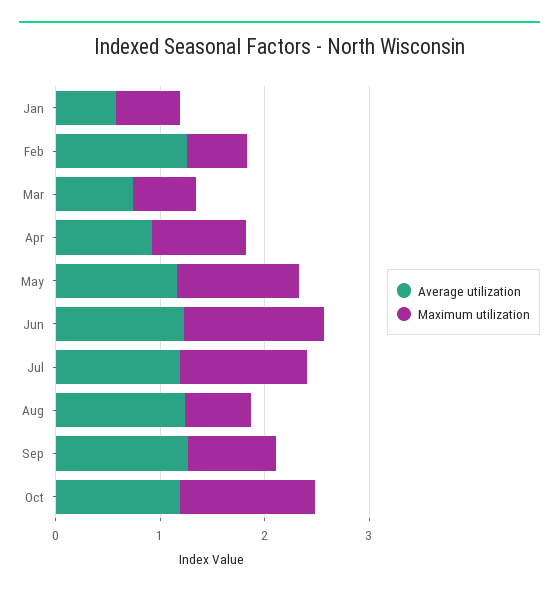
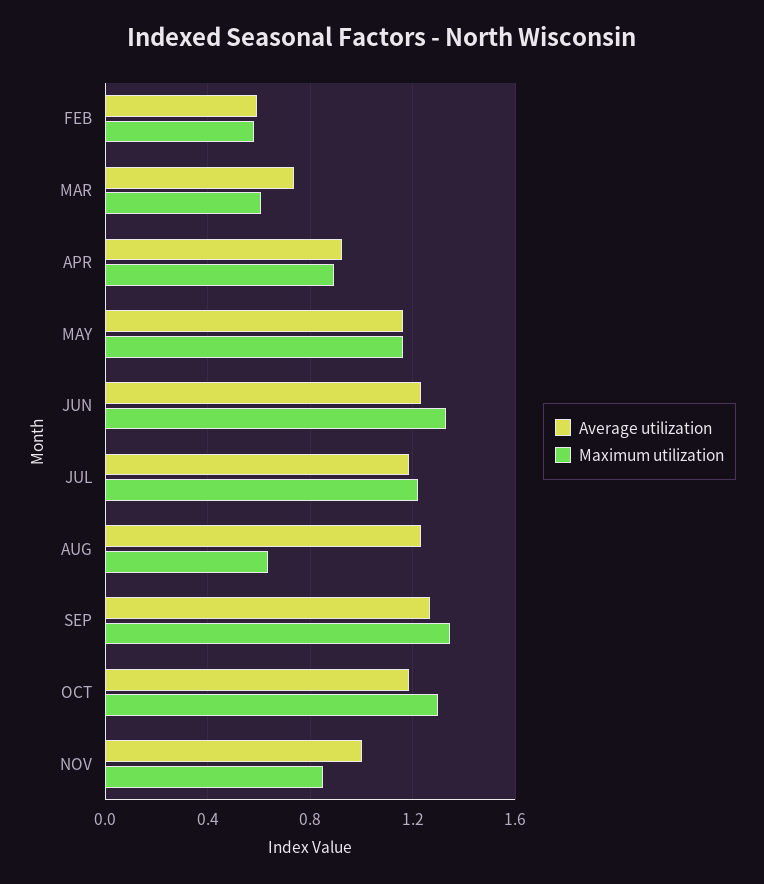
Average utilization, Jan: 0.6 -> none
Maximum utilization, Jan: 0.6 -> none
Average utilization, Feb: 1.2 -> 0.6
Maximum utilization, Sep: 0.8 -> 1.35
Average utilization, NOV: none -> 1
Maximum utilization, NOV: none -> 0.85

